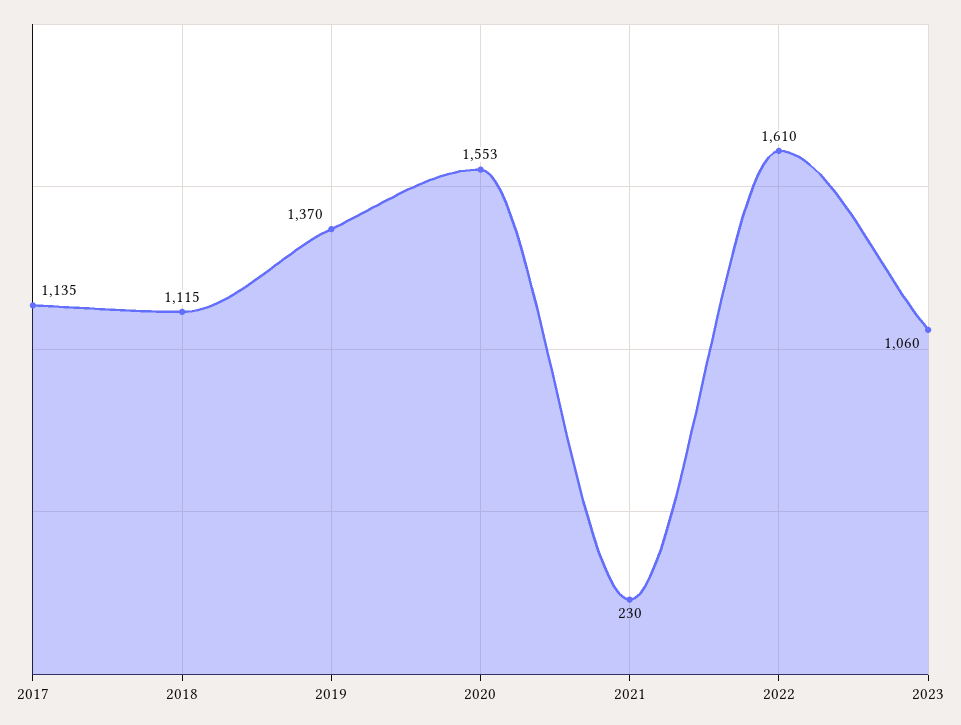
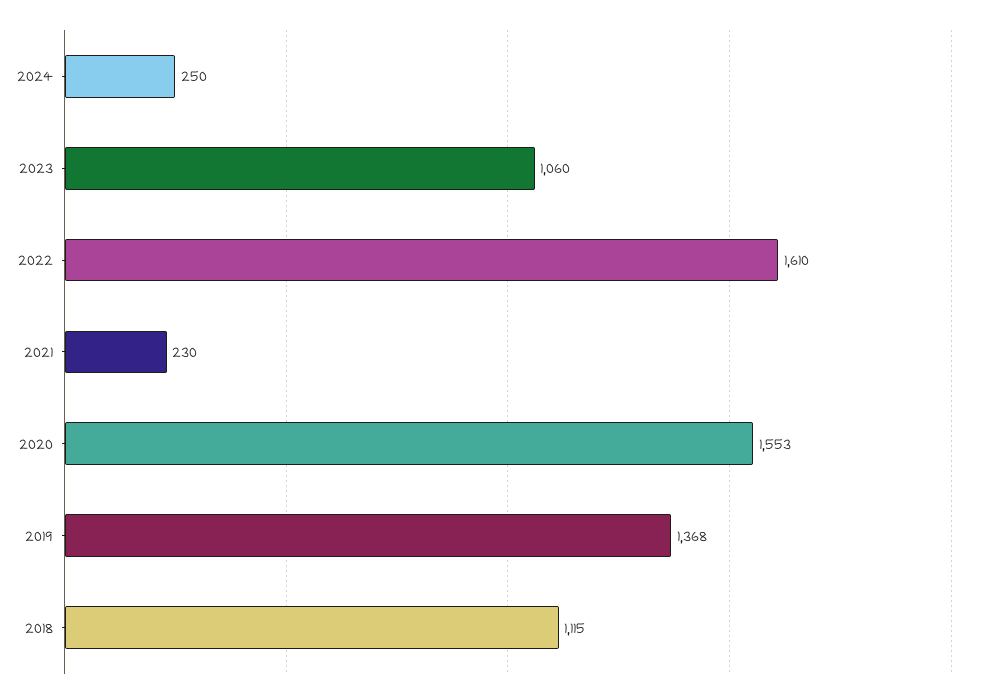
2017: 1135 -> none
2019: 1370 -> 1368
2024: none -> 250

